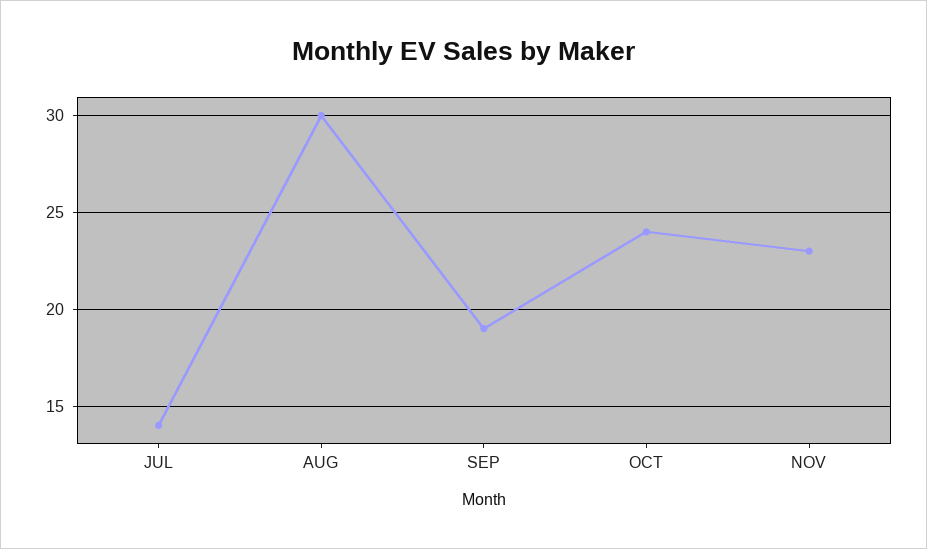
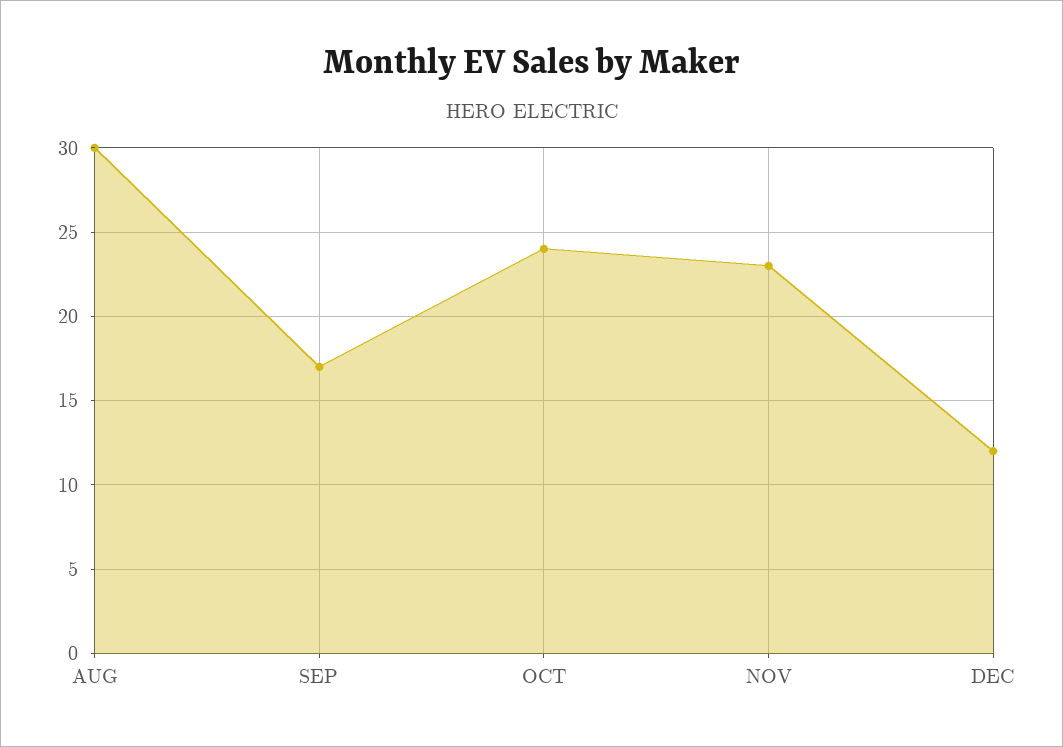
JUL: 14 -> none
SEP: 19 -> 17
DEC: none -> 12

